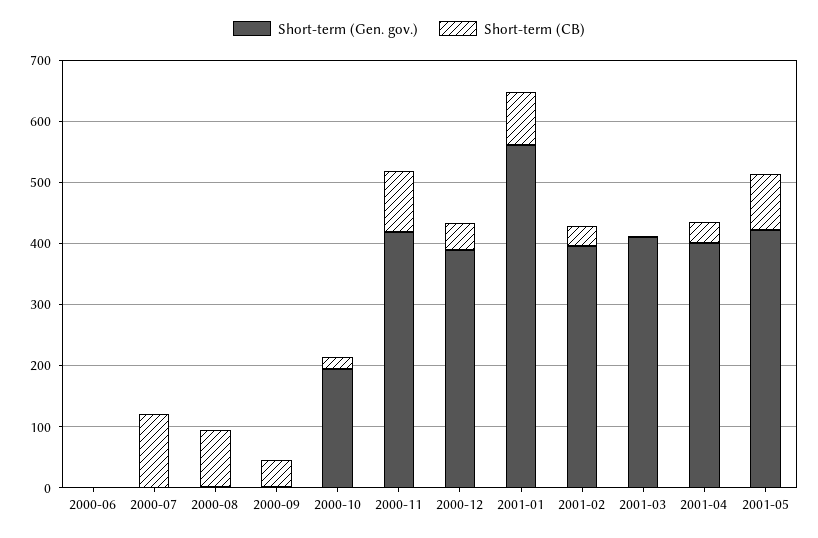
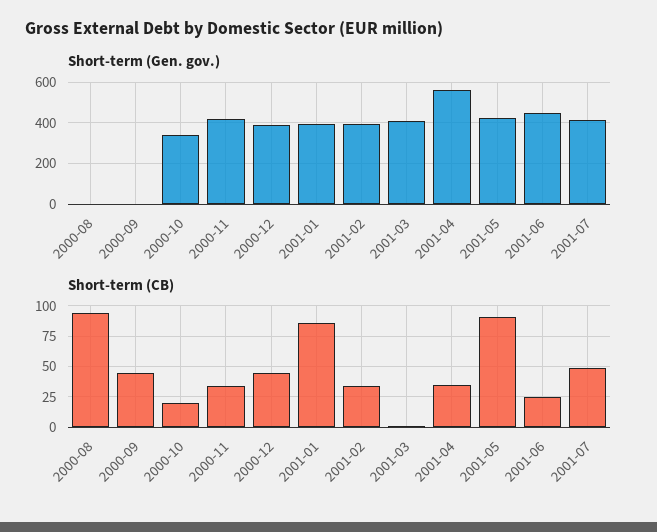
Short-term (Gen. gov.), 2000-06: 0 -> none
Short-term (CB), 2000-06: 0 -> none
Short-term (Gen. gov.), 2000-07: 0 -> none
Short-term (CB), 2000-07: 120 -> none
Short-term (Gen. gov.), 2000-10: 200 -> 350
Short-term (CB), 2000-11: 100 -> 35
Short-term (Gen. gov.), 2001-01: 560 -> 400
Short-term (Gen. gov.), 2001-04: 400 -> 550
Short-term (Gen. gov.), 2001-06: none -> 450
Short-term (Gen. gov.), 2001-07: none -> 400
Short-term (CB), 2001-06: none -> 25
Short-term (CB), 2001-07: none -> 50

